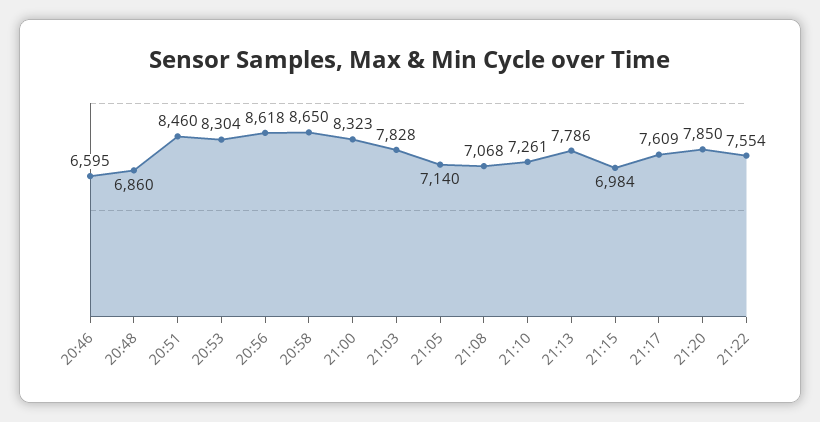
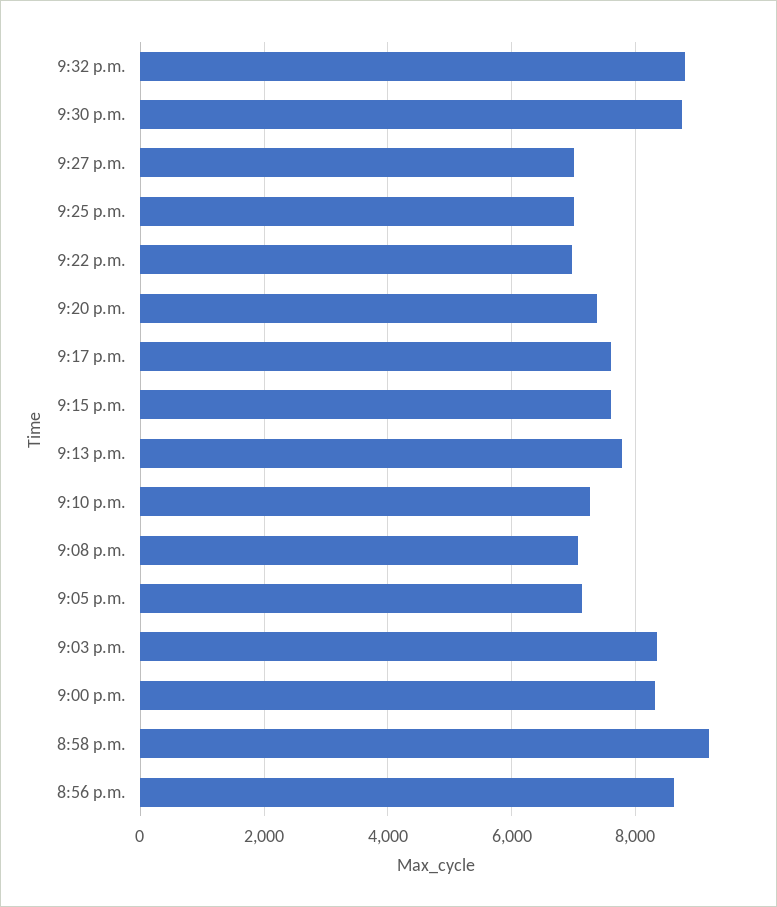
20:46: 6595 -> none
20:48: 6860 -> none
20:51: 8460 -> none
20:53: 8304 -> none
20:58: 8650 -> 9200
21:03: 7828 -> 8400
21:15: 6984 -> 7600
21:20: 7850 -> 7400
21:22: 7554 -> 7000
9:32 p.m.: none -> 8800
9:30 p.m.: none -> 8800
9:27 p.m.: none -> 7000
9:25 p.m.: none -> 7000

